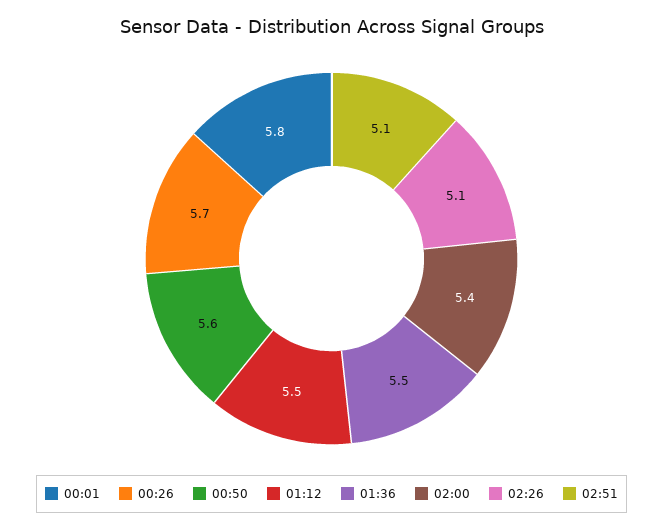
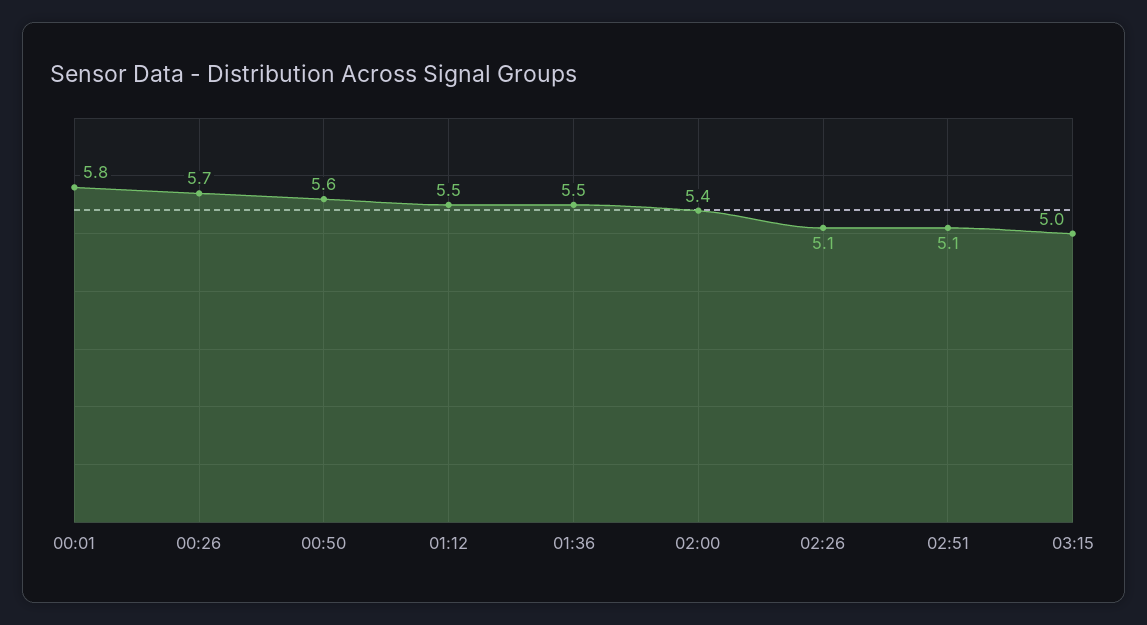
03:15: none -> 5

